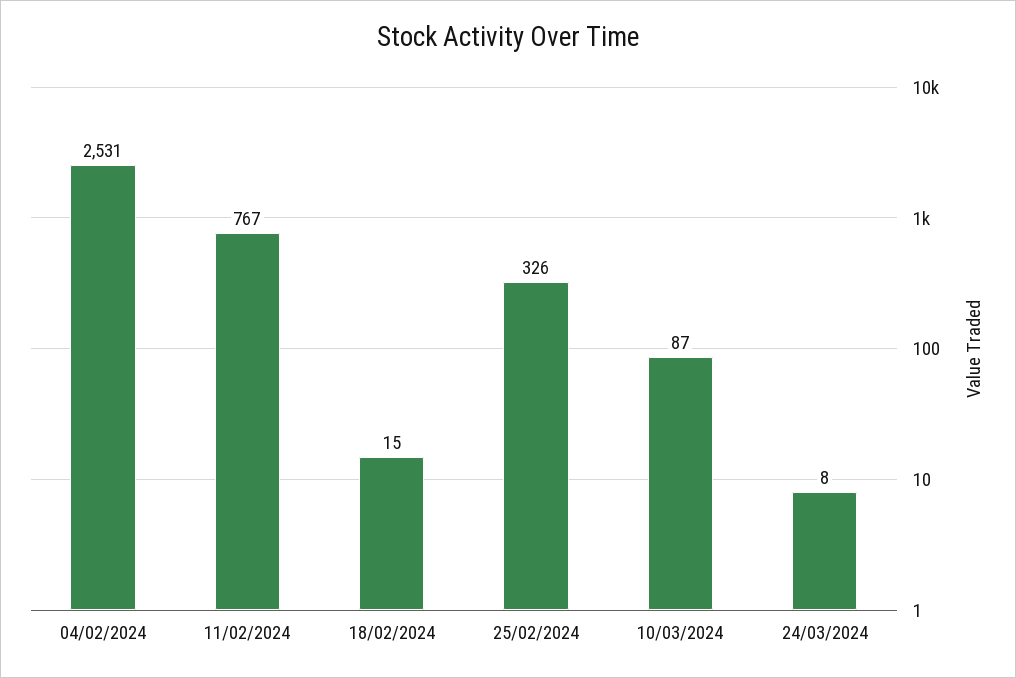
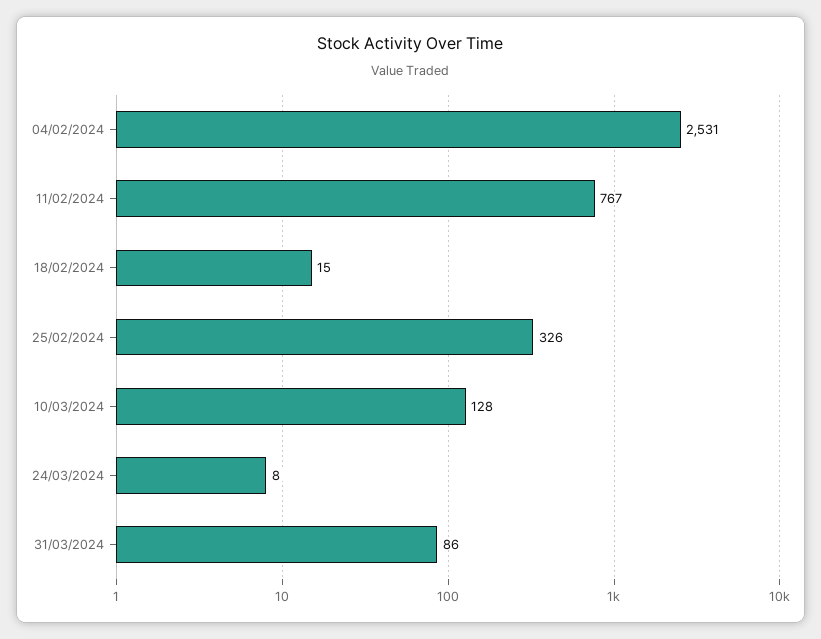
10/03/2024: 87 -> 128
31/03/2024: none -> 86

